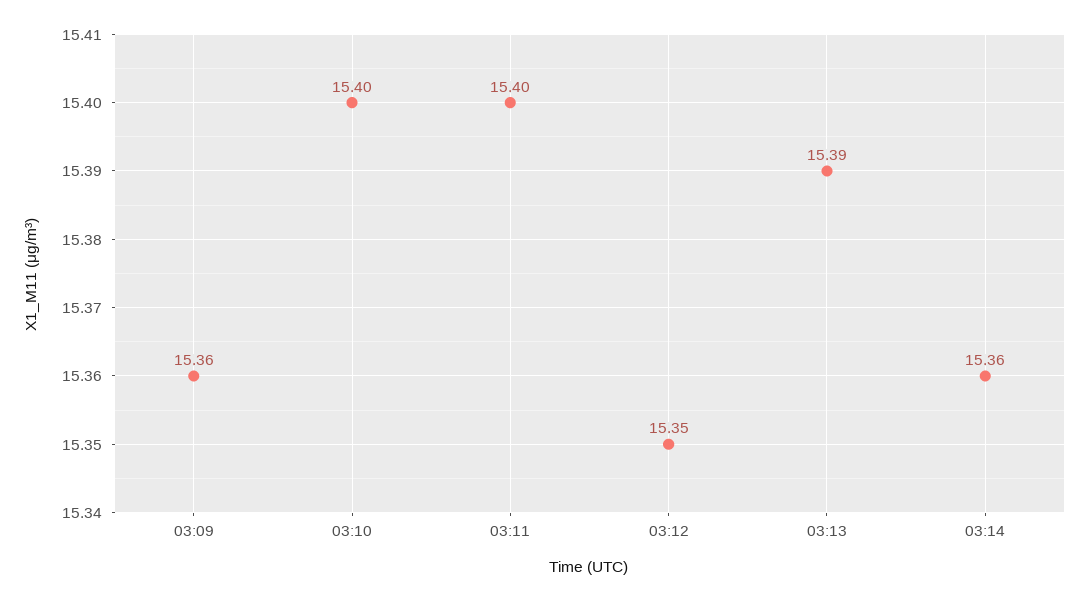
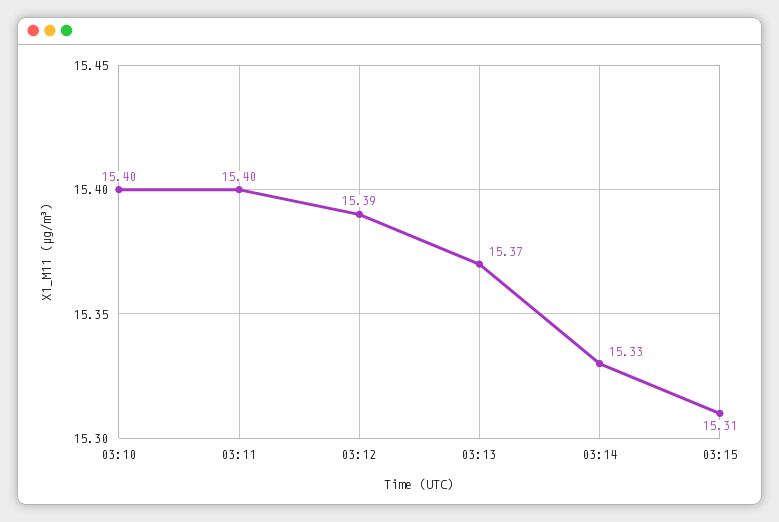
03:09: 15.36 -> none
03:12: 15.35 -> 15.39
03:13: 15.39 -> 15.37
03:14: 15.36 -> 15.33
03:15: none -> 15.31

